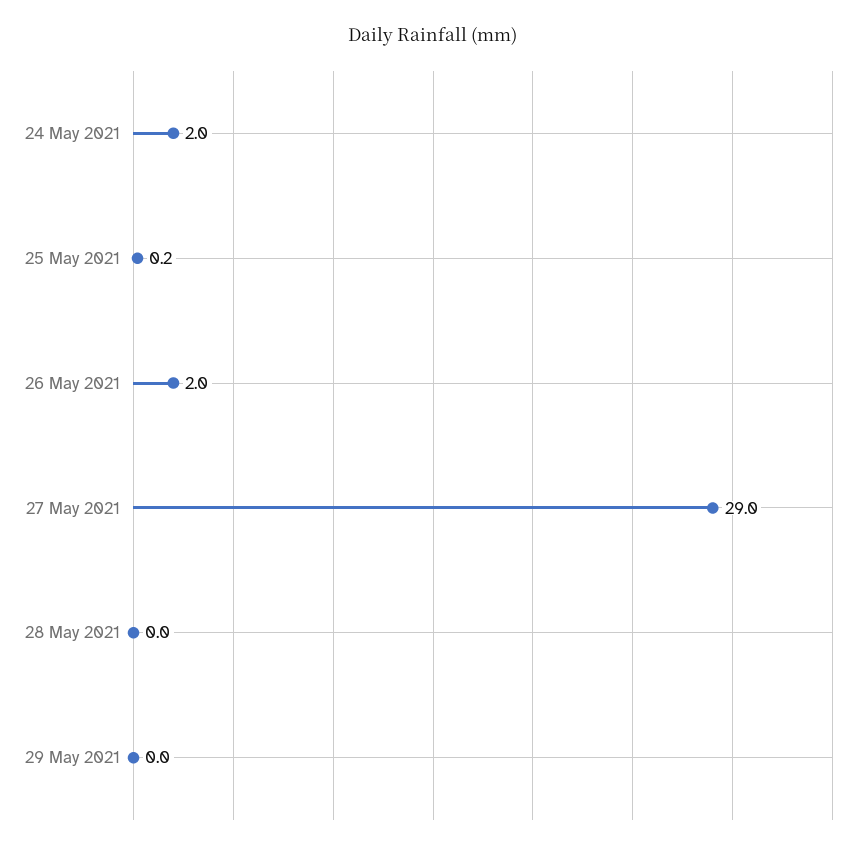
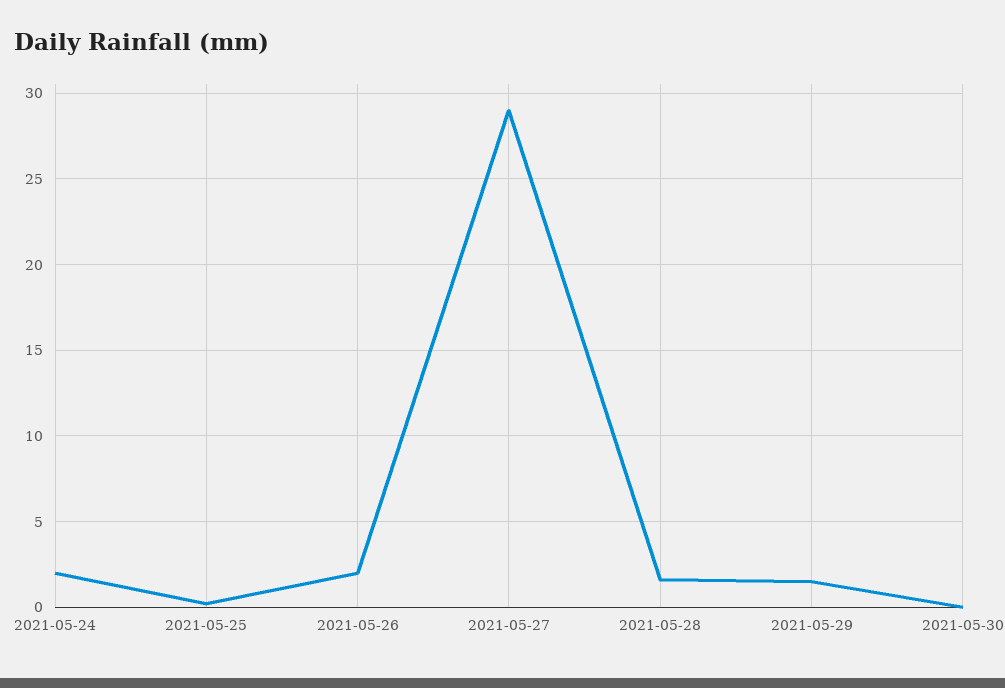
28 May 2021: 0 -> 1.5
29 May 2021: 0 -> 1.5
2021-05-30: none -> 0

